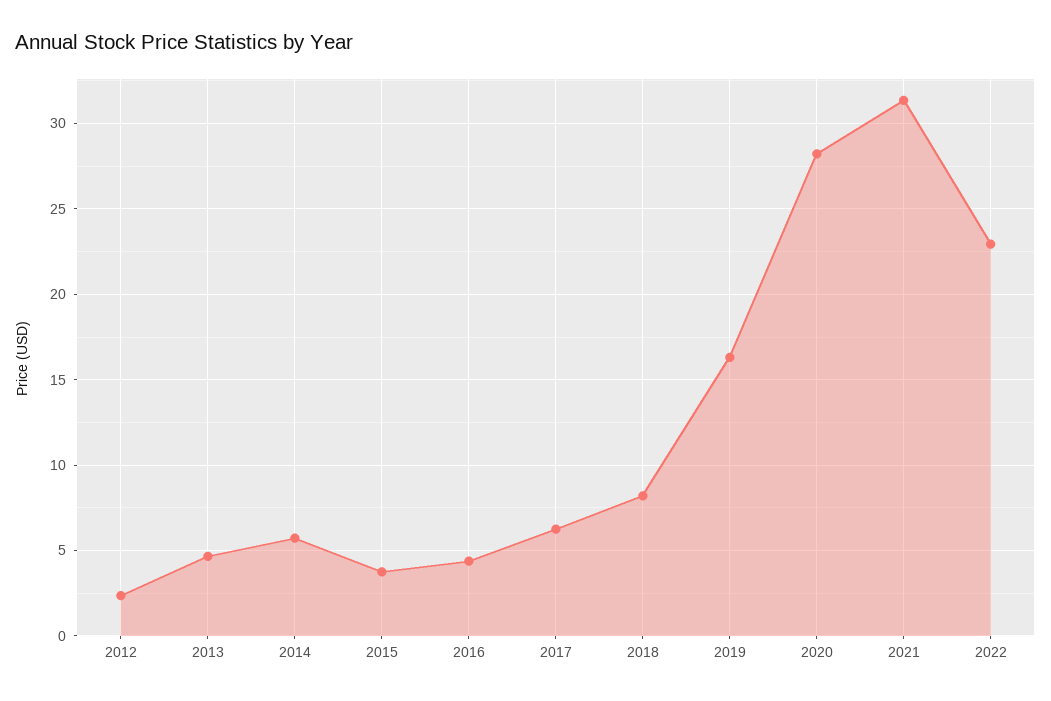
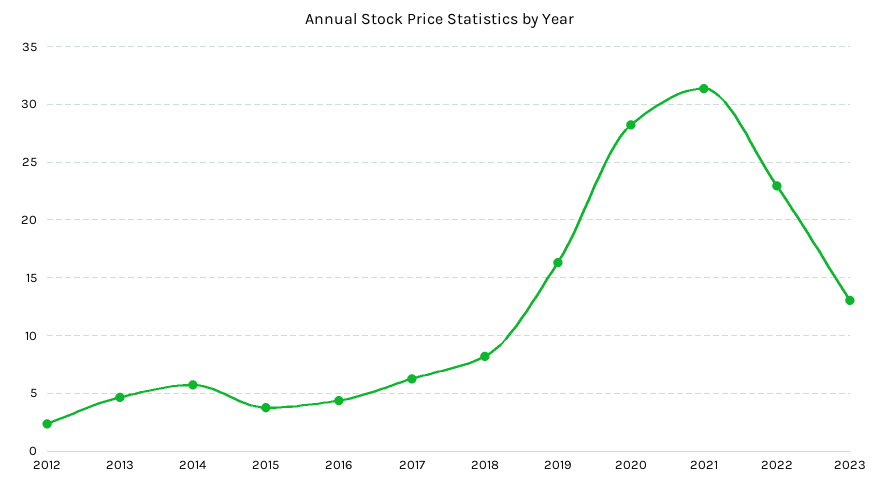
2023: none -> 13

